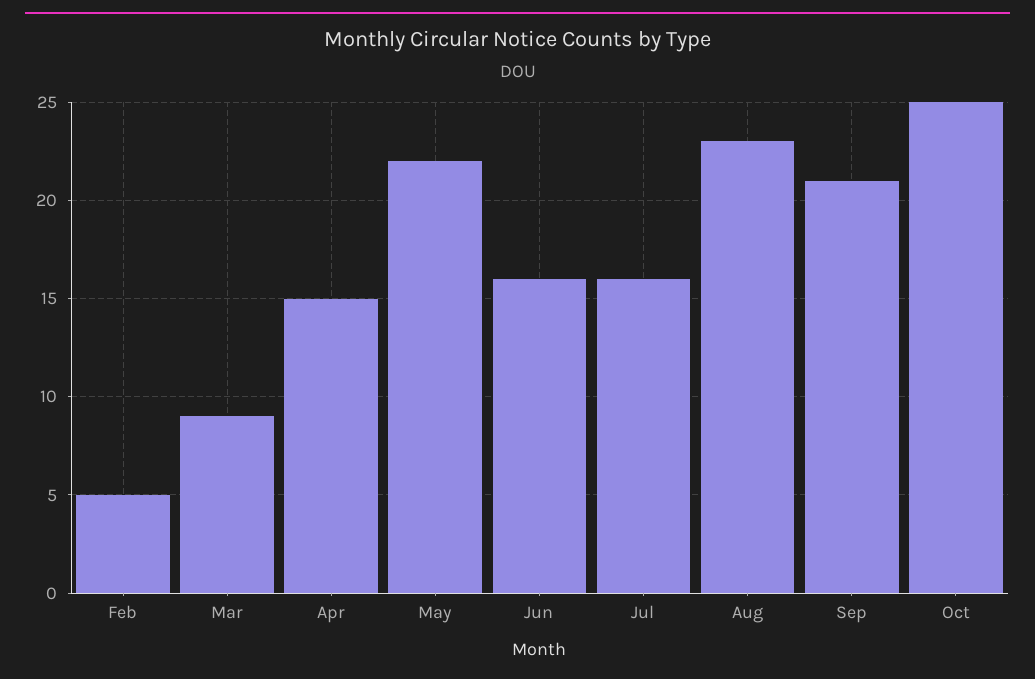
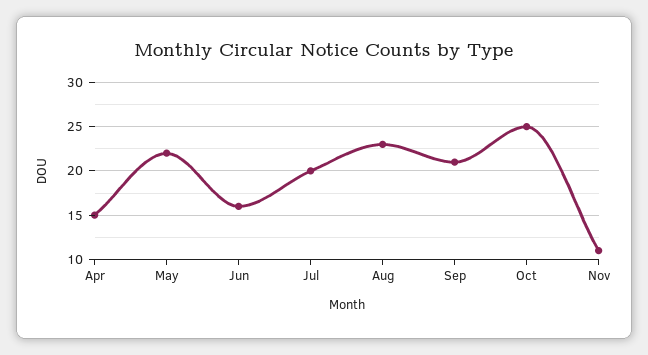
Feb: 5 -> none
Mar: 9 -> none
Jul: 16 -> 20
Nov: none -> 11

